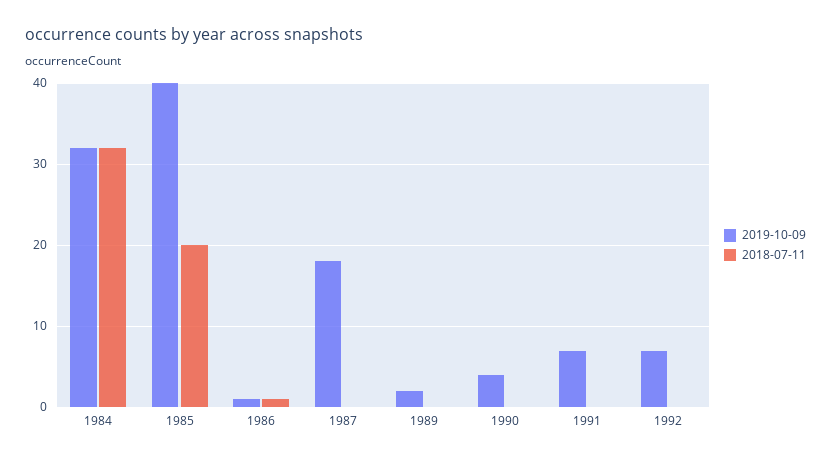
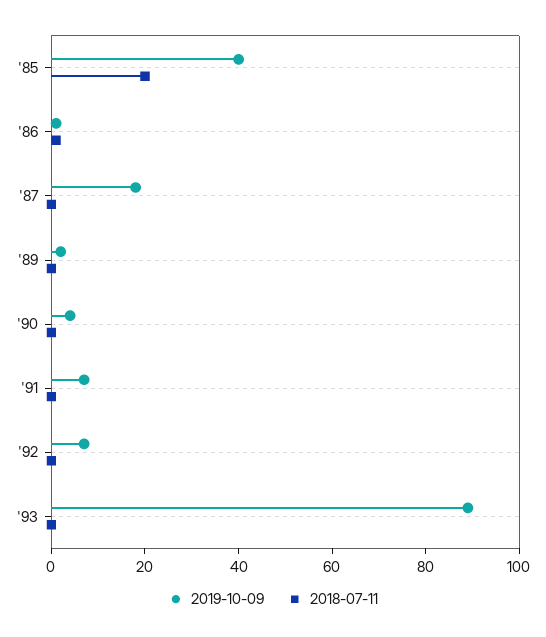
2019-10-09, 1984: 32 -> none
2018-07-11, 1984: 32 -> none
2019-10-09, '93: none -> 90
2018-07-11, '93: none -> 0

